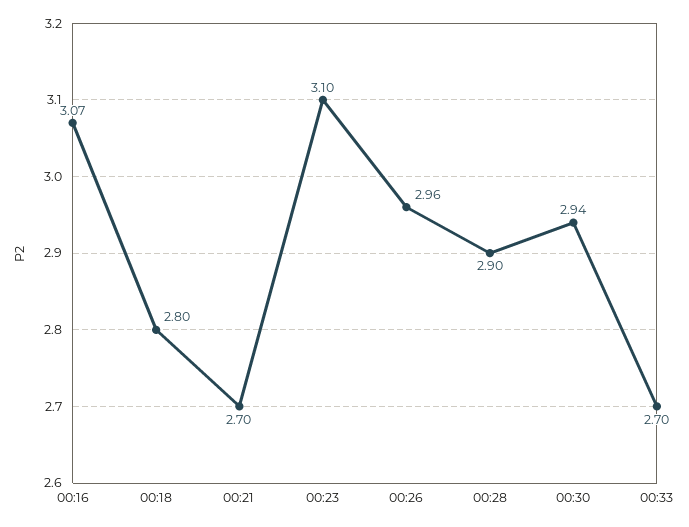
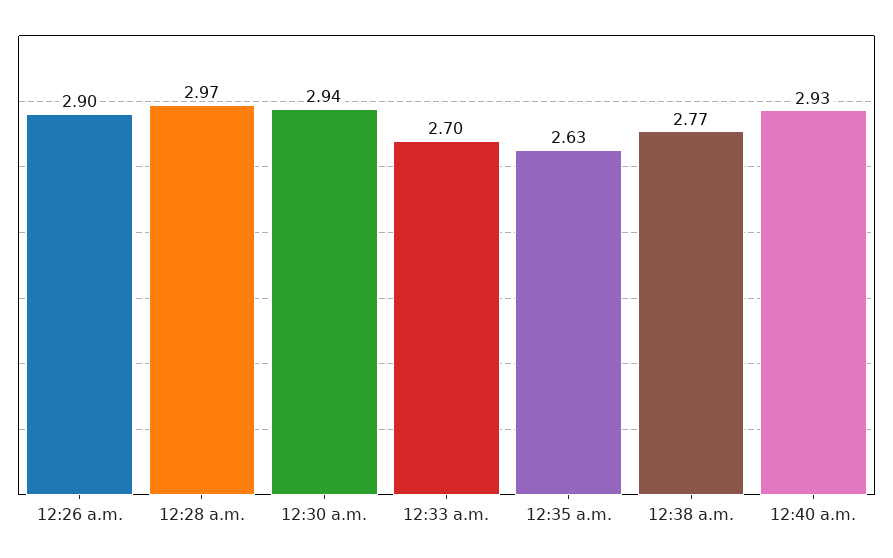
00:16: 3.07 -> none
00:18: 2.8 -> none
00:21: 2.7 -> none
00:23: 3.1 -> none
00:26: 2.96 -> 2.9
00:28: 2.9 -> 2.97
12:35 a.m.: none -> 2.63
12:38 a.m.: none -> 2.77
12:40 a.m.: none -> 2.93

